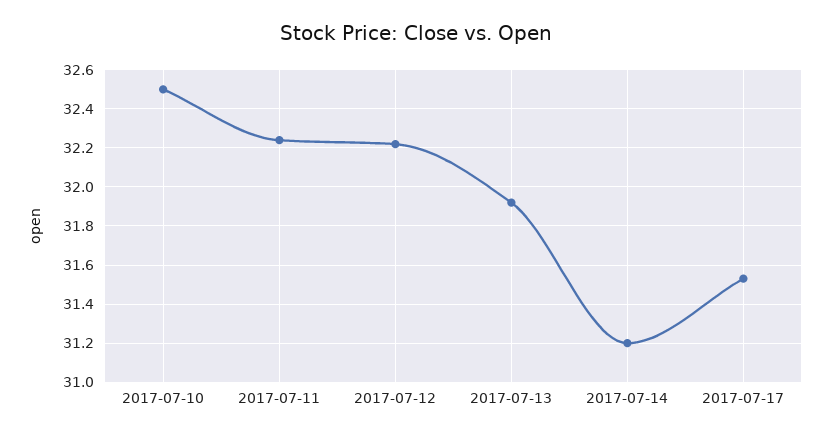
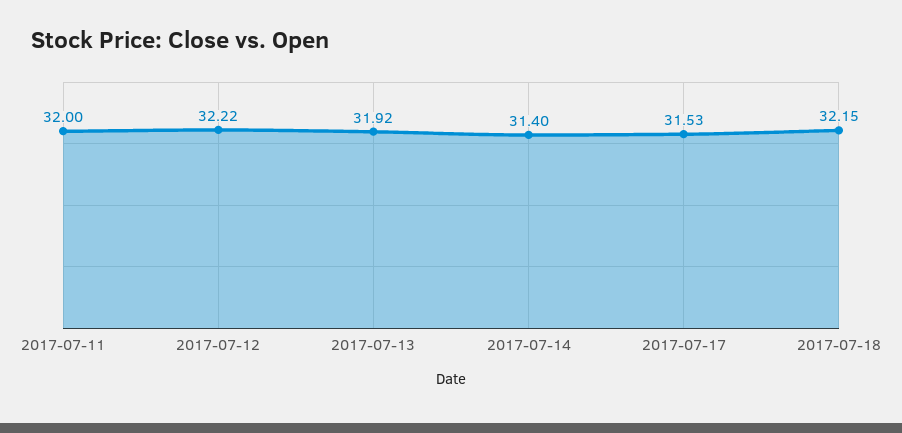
2017-07-10: 32.5 -> none
2017-07-11: 32.25 -> 32
2017-07-14: 31.2 -> 31.4
2017-07-18: none -> 32.15

